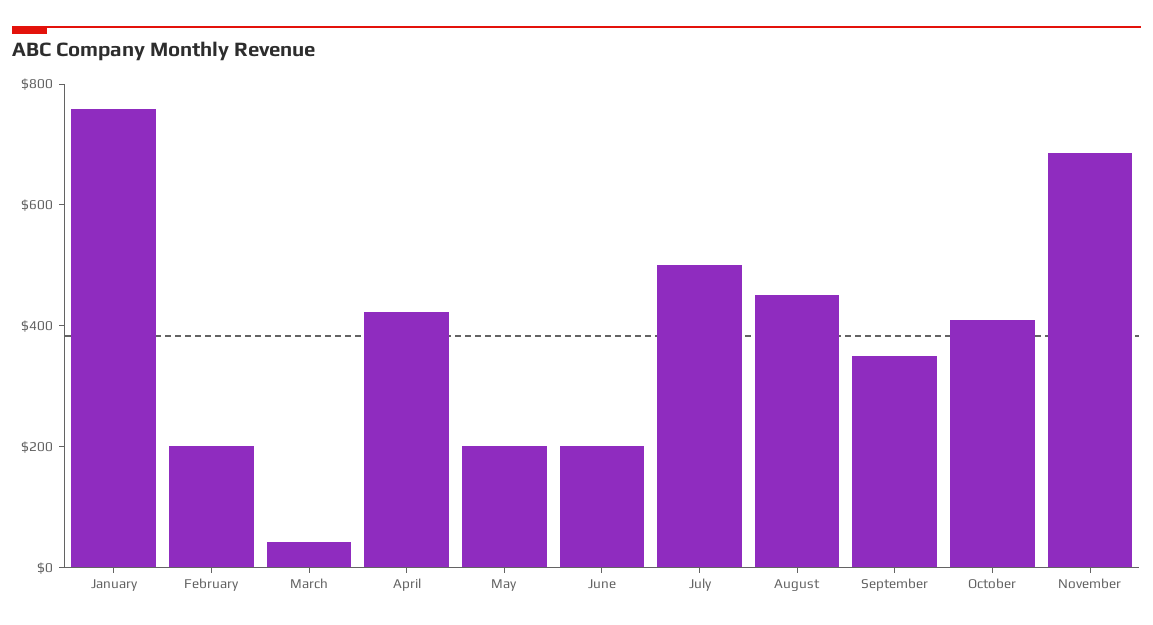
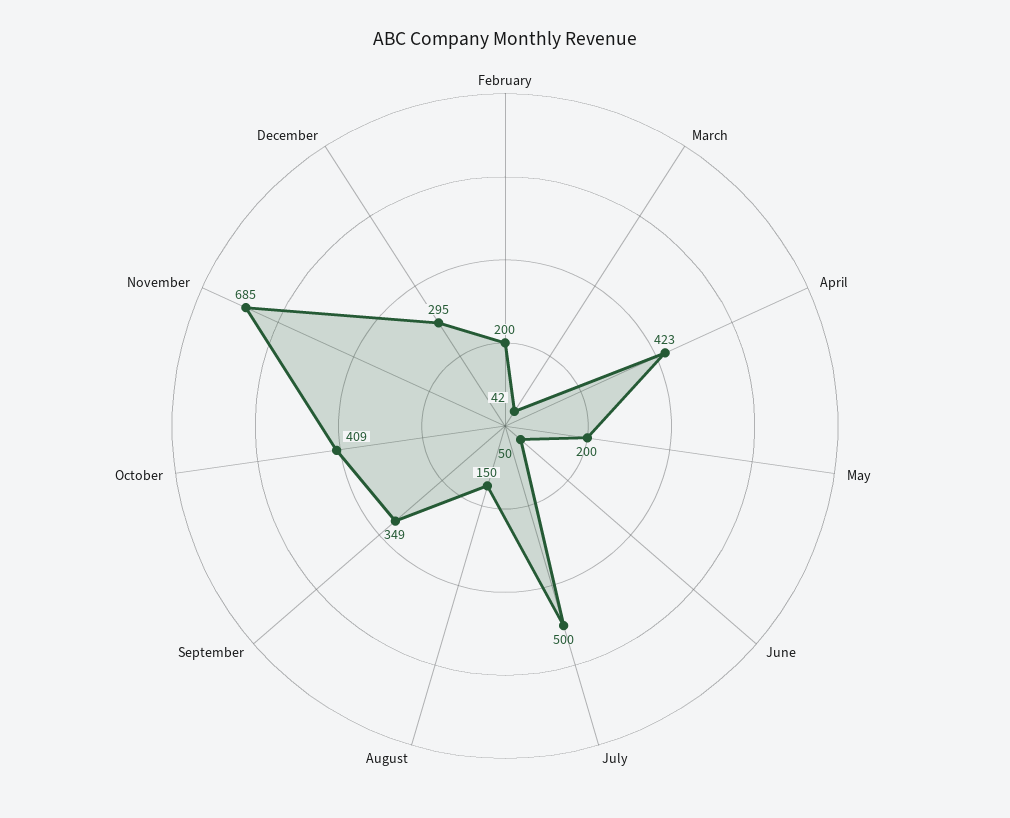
January: 750 -> none
June: 200 -> 50
August: 450 -> 150
December: none -> 295

